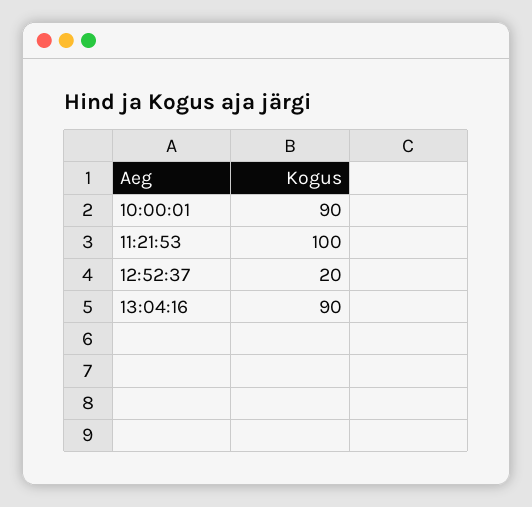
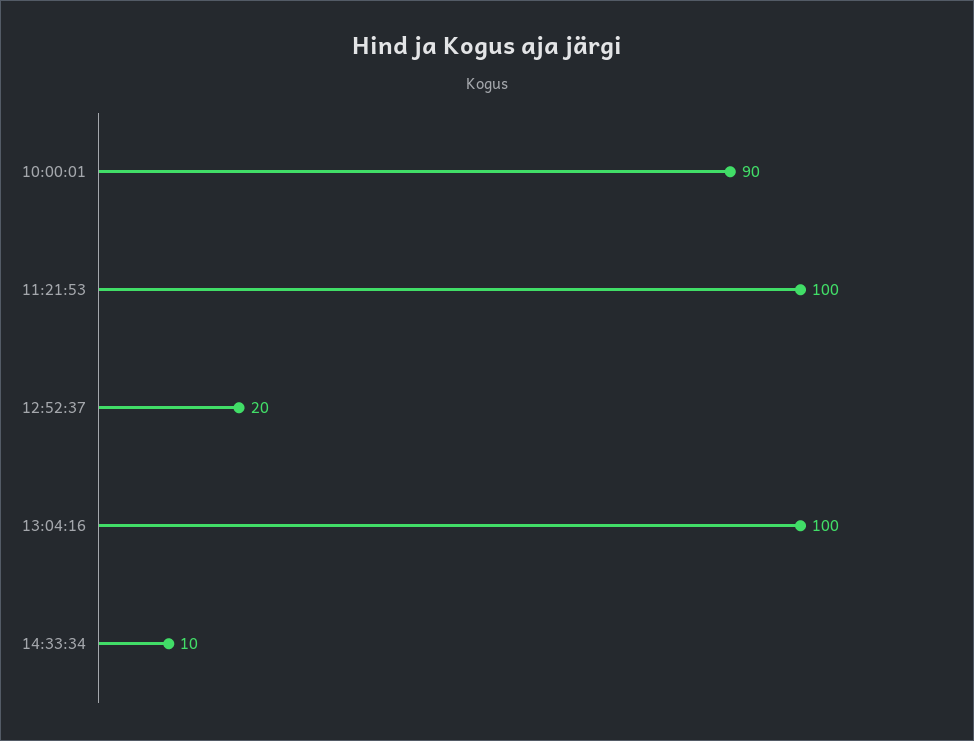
13:04:16: 90 -> 100
14:33:34: none -> 10

